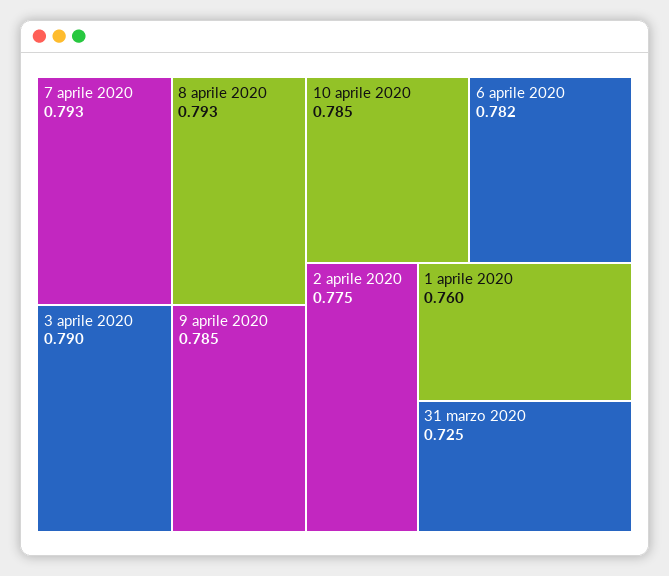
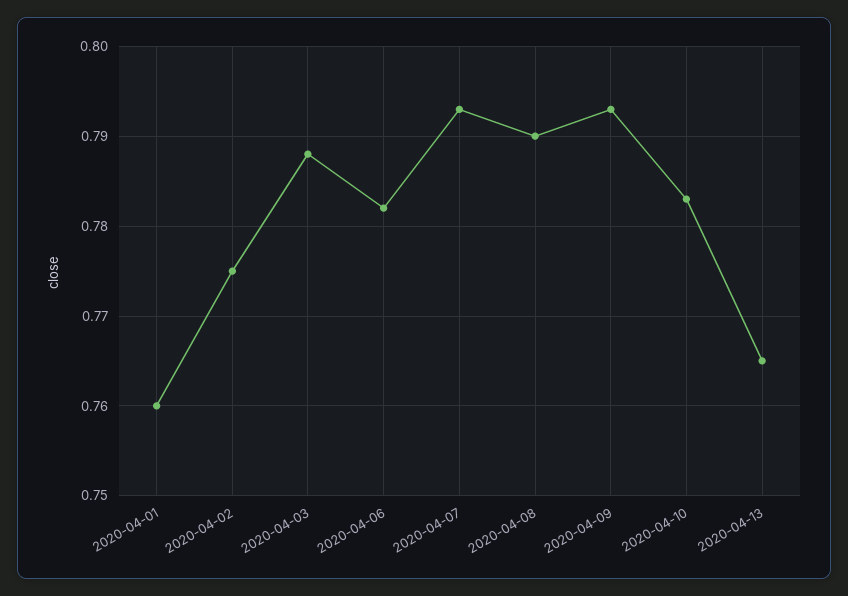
8 aprile 2020: 0.793 -> 0.79
3 aprile 2020: 0.79 -> 0.788
9 aprile 2020: 0.785 -> 0.793
10 aprile 2020: 0.785 -> 0.783
31 marzo 2020: 0.725 -> none
2020-04-13: none -> 0.765

